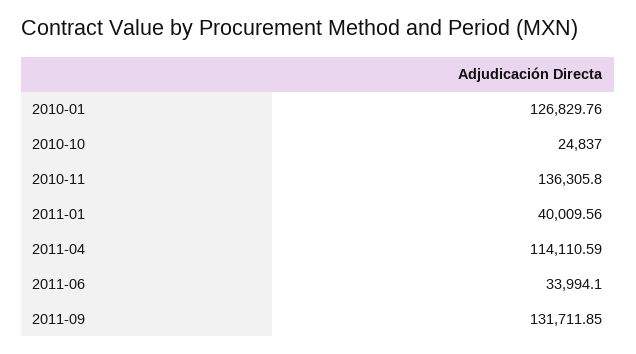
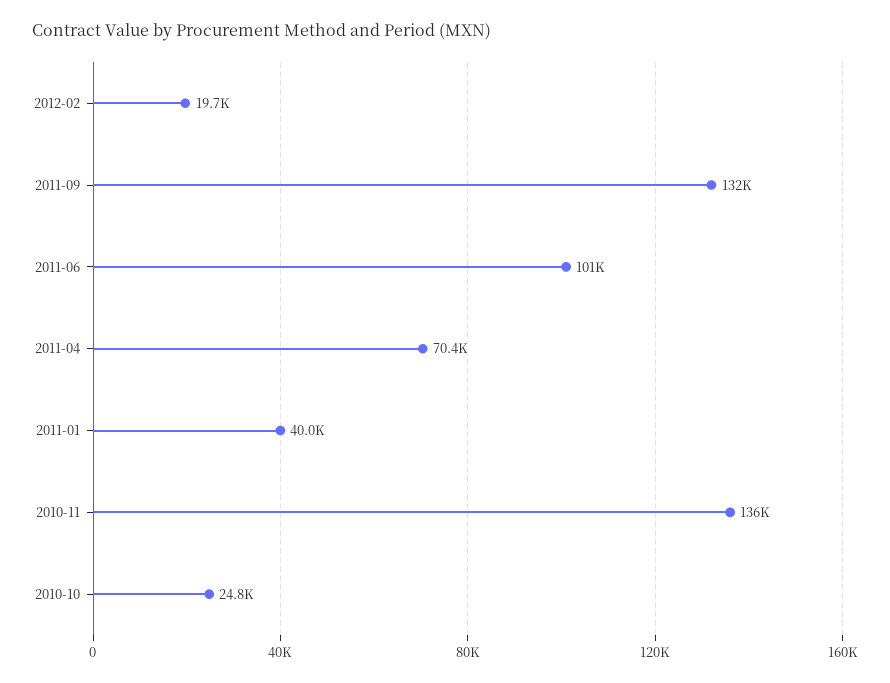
2010-01: 126829.76 -> none
2011-04: 114110.59 -> 70400
2011-06: 33994.1 -> 101000
2012-02: none -> 19700

